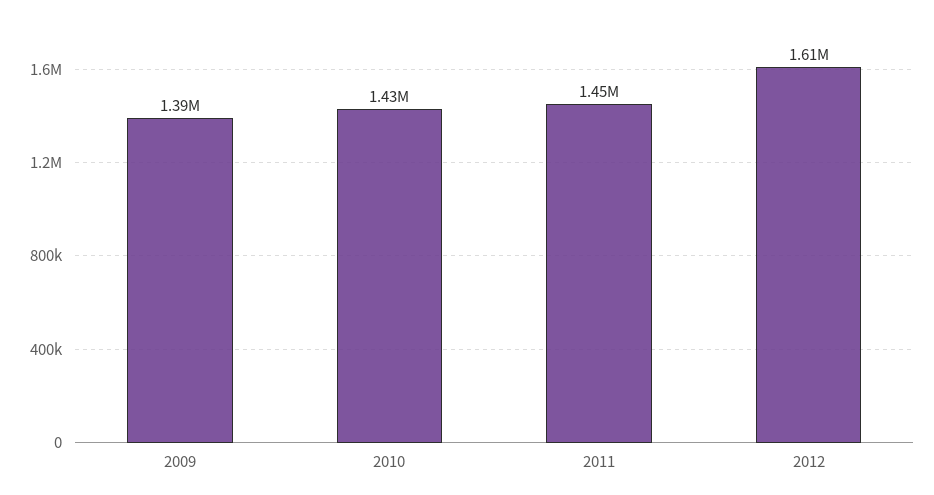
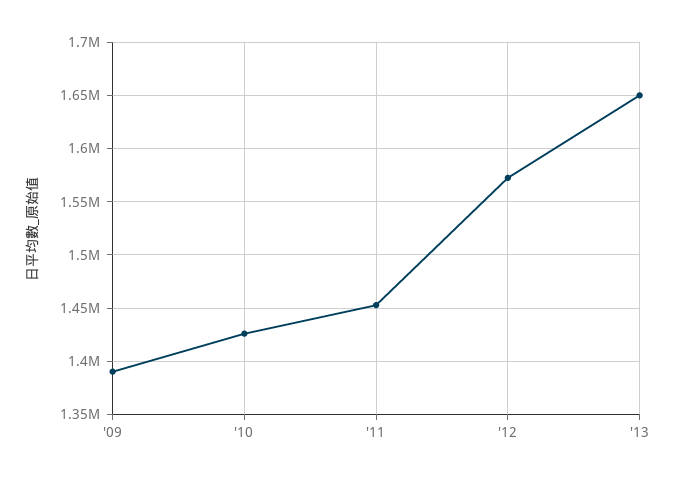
2012: 1610000 -> 1570000
'13: none -> 1650000

